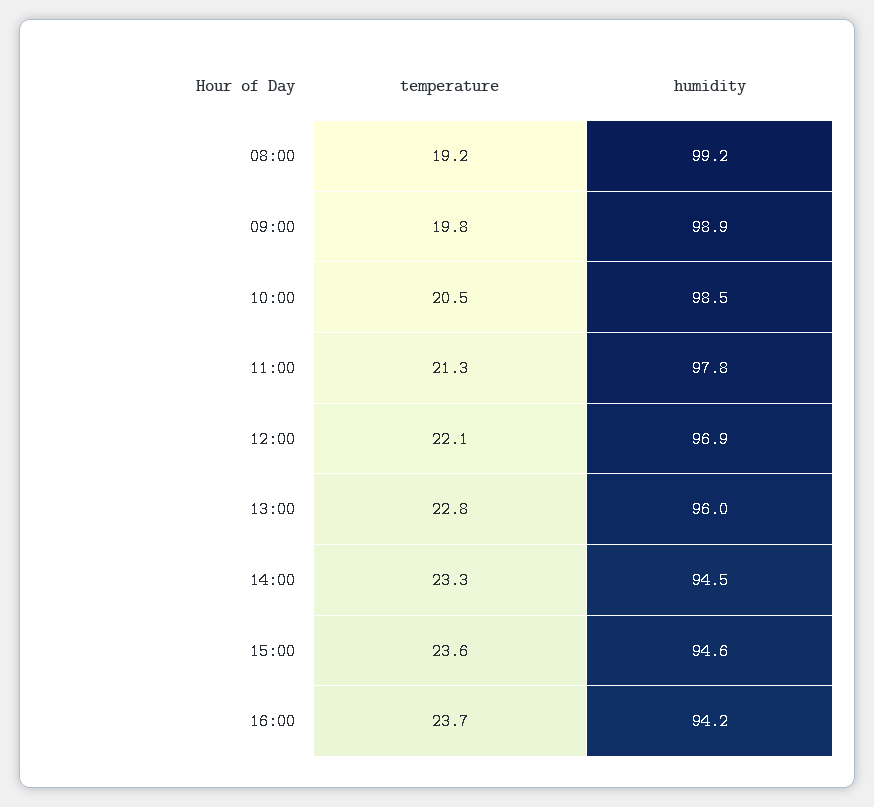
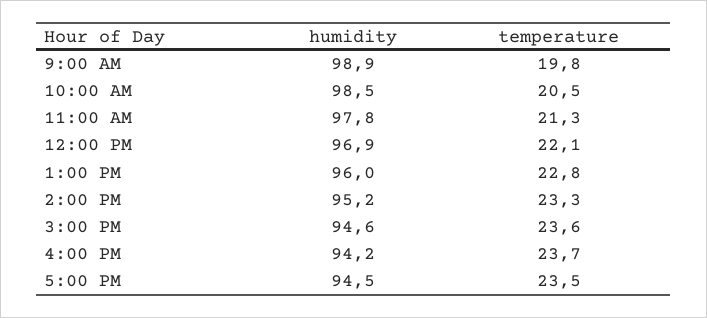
temperature, 08:00: 19.2 -> none
humidity, 08:00: 99.2 -> none
humidity, 14:00: 94.5 -> 95.2
humidity, 5:00 PM: none -> 94.5
temperature, 5:00 PM: none -> 23.5

